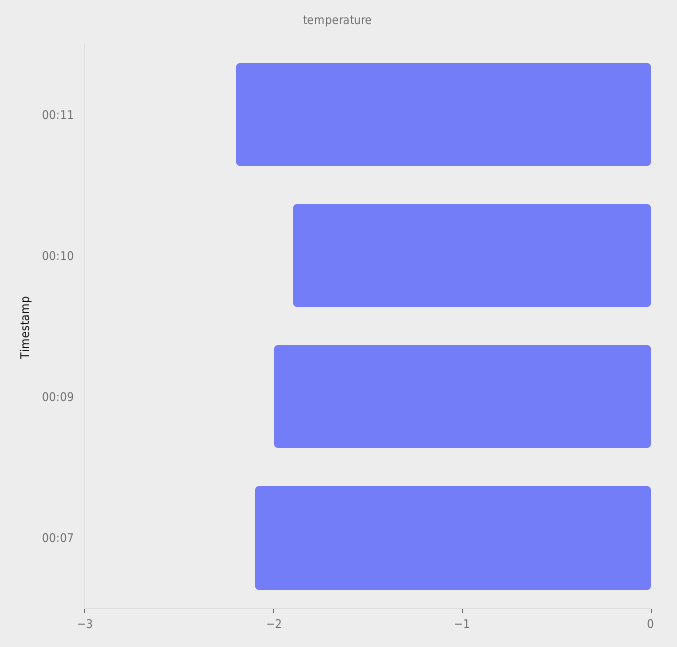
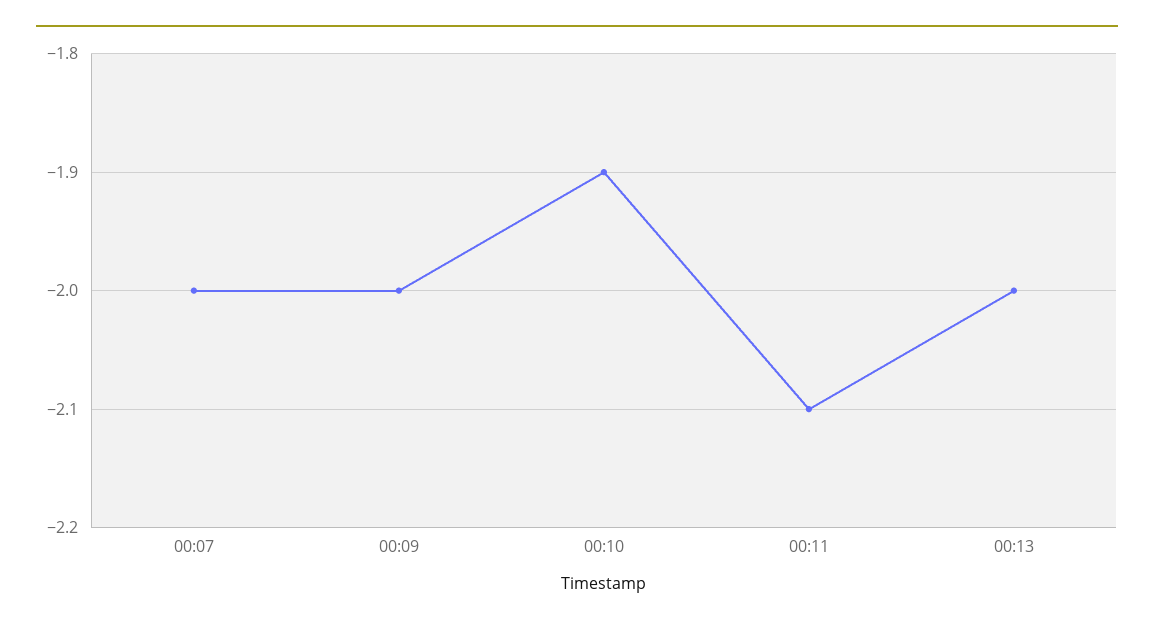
00:11: -2.2 -> -2.1
00:07: -2.1 -> -2
00:13: none -> -2

